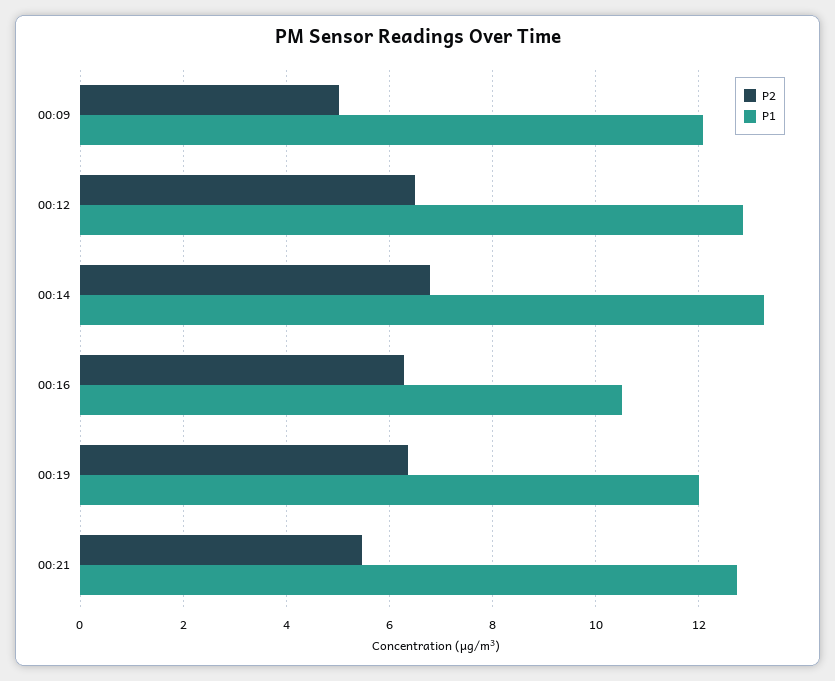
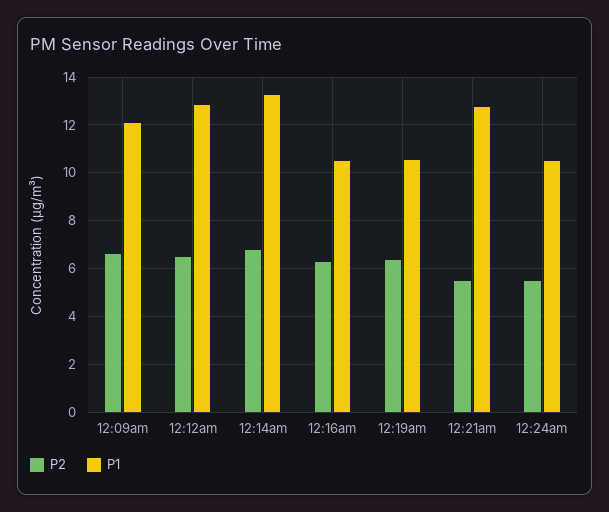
P2, 00:09: 5 -> 6.5
P1, 00:19: 12 -> 10.5
P2, 12:24am: none -> 5.5
P1, 12:24am: none -> 10.5

